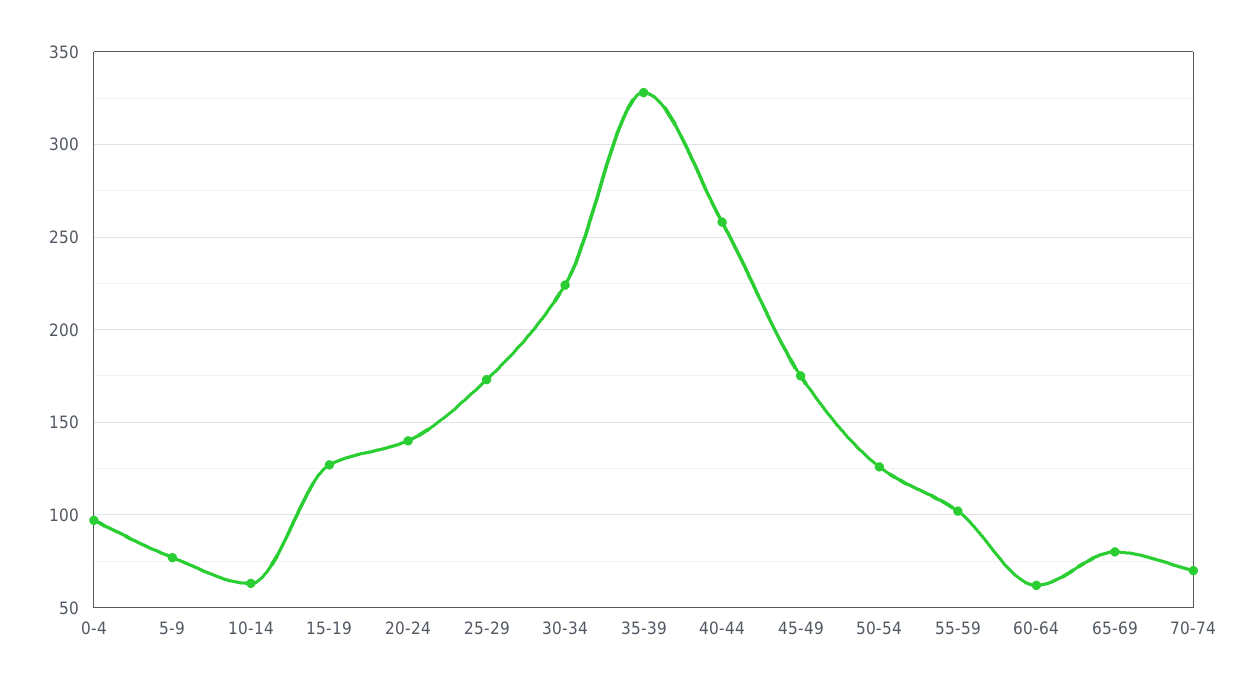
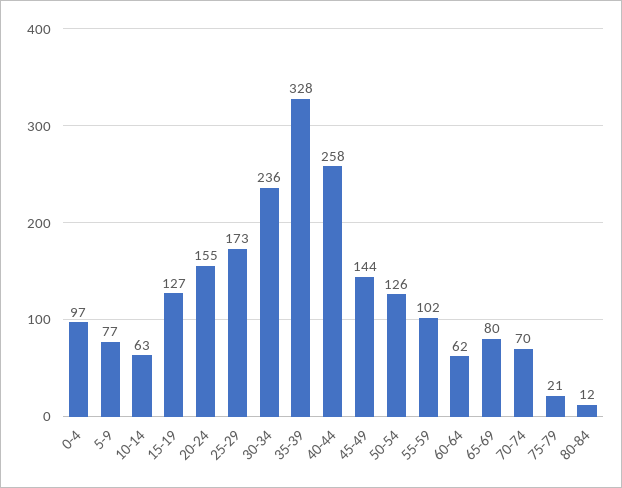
20-24: 140 -> 155
30-34: 225 -> 236
45-49: 175 -> 144
75-79: none -> 21
80-84: none -> 12

